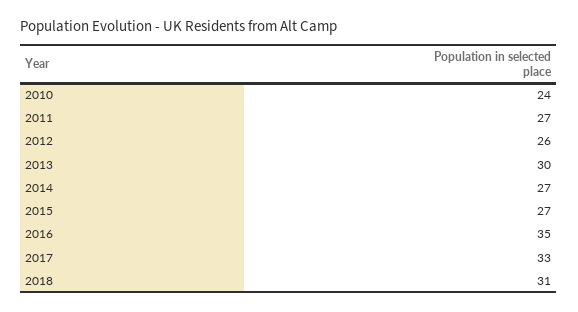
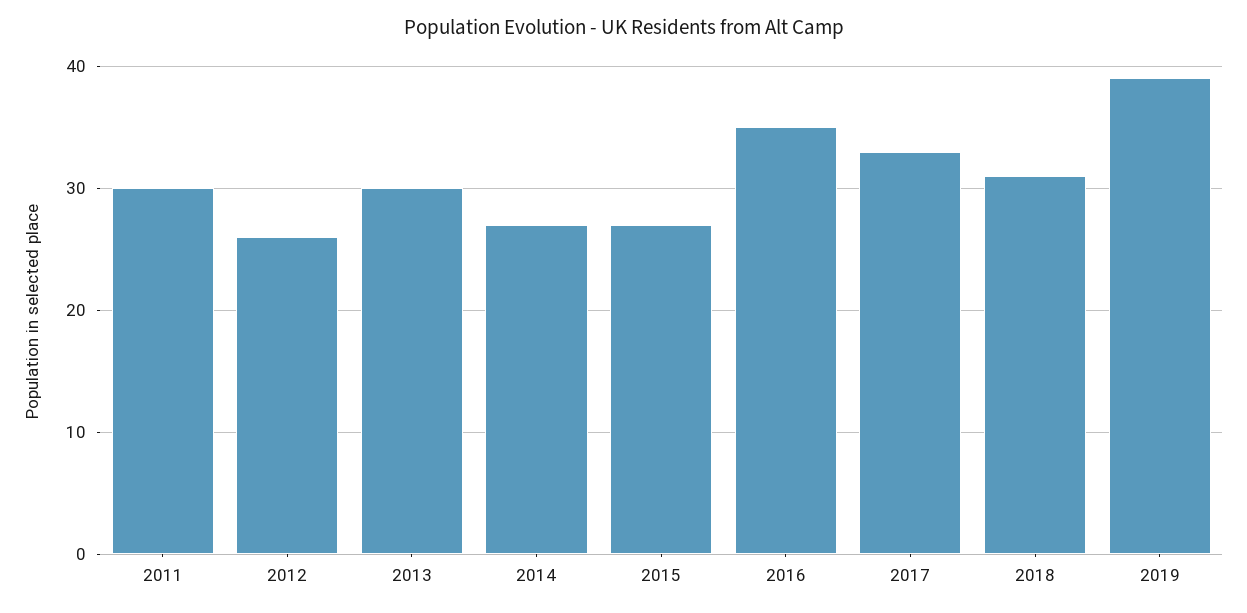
2010: 24 -> none
2011: 27 -> 30
2019: none -> 39

